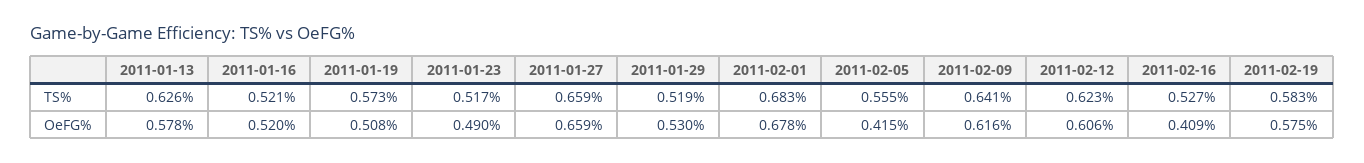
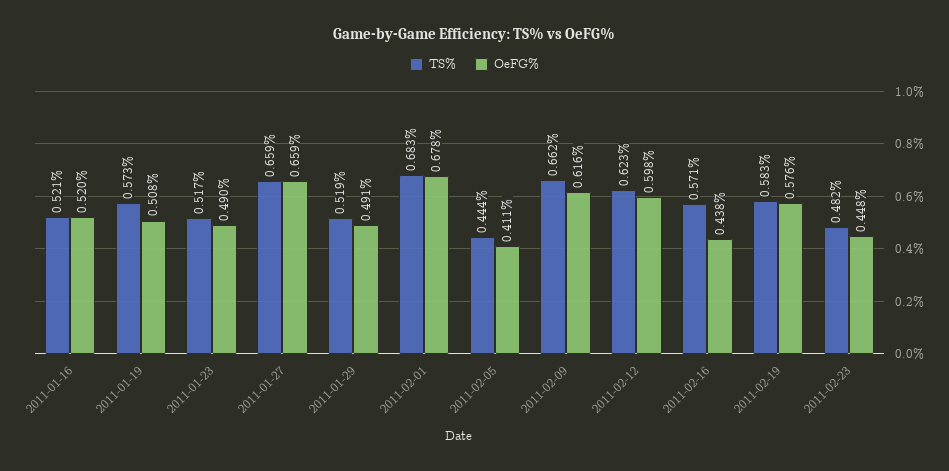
TS%, 2011-01-13: 0.626 -> none
TS%, 2011-02-05: 0.555 -> 0.444
TS%, 2011-02-09: 0.641 -> 0.662
TS%, 2011-02-16: 0.527 -> 0.571
OeFG%, 2011-01-13: 0.578 -> none
OeFG%, 2011-01-29: 0.53 -> 0.491
OeFG%, 2011-02-05: 0.415 -> 0.411
OeFG%, 2011-02-12: 0.606 -> 0.598
OeFG%, 2011-02-16: 0.409 -> 0.438
OeFG%, 2011-02-19: 0.575 -> 0.576
TS%, 2011-02-23: none -> 0.482
OeFG%, 2011-02-23: none -> 0.448

